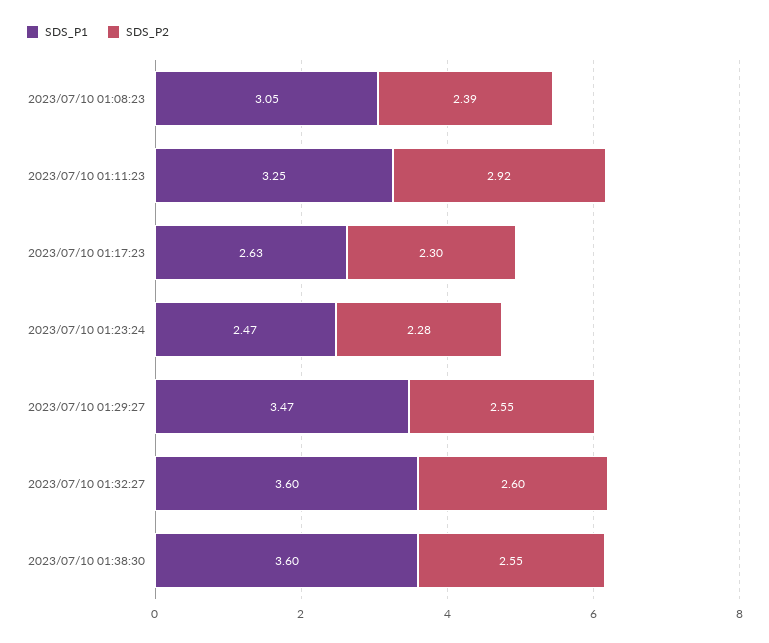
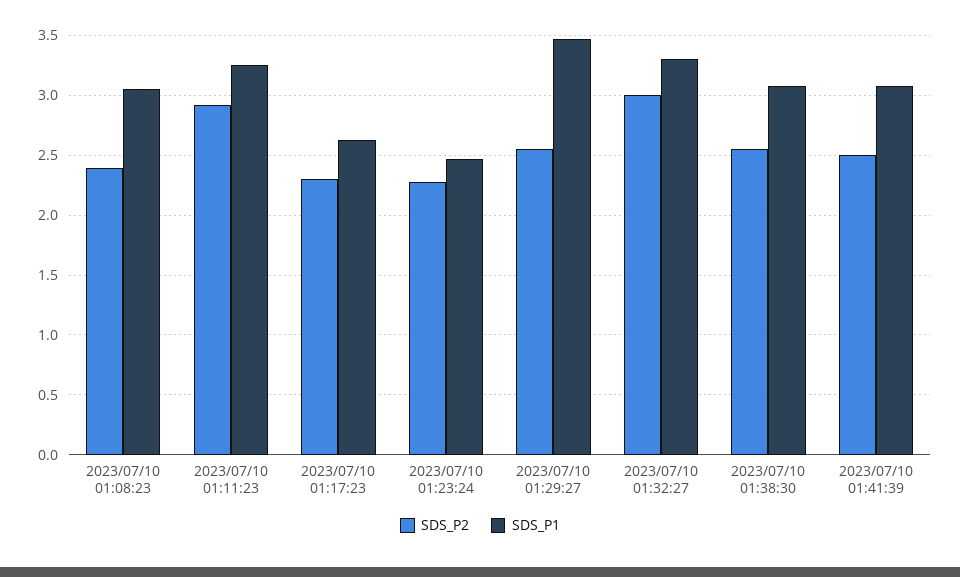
SDS_P1, 2023/07/10 01:32:27: 3.6 -> 3.3
SDS_P2, 2023/07/10 01:32:27: 2.6 -> 3
SDS_P1, 2023/07/10 01:38:30: 3.6 -> 3.1
SDS_P2, 2023/07/10 01:41:39: none -> 2.5
SDS_P1, 2023/07/10 01:41:39: none -> 3.1

